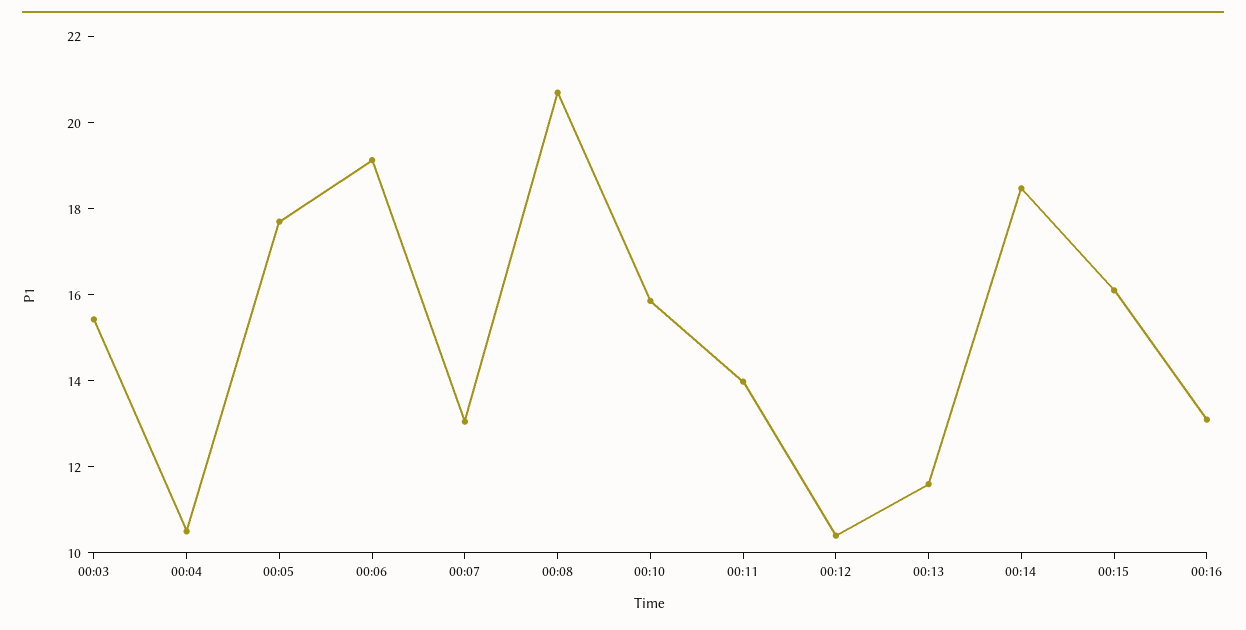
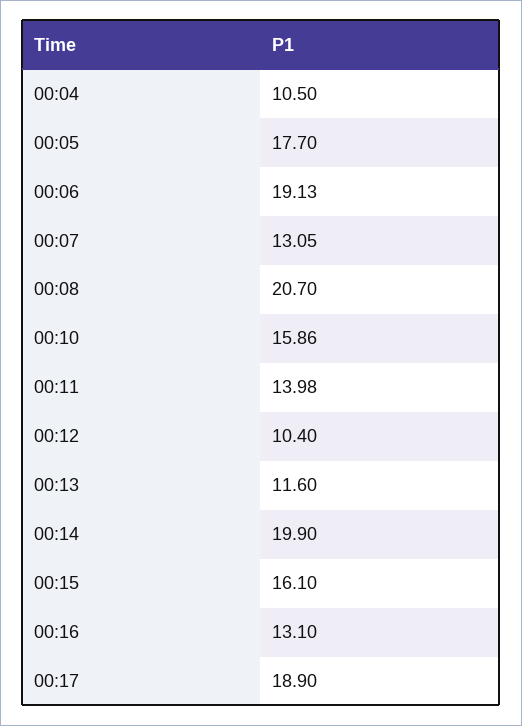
00:03: 15.5 -> none
00:14: 18.5 -> 19.9
00:17: none -> 18.9

